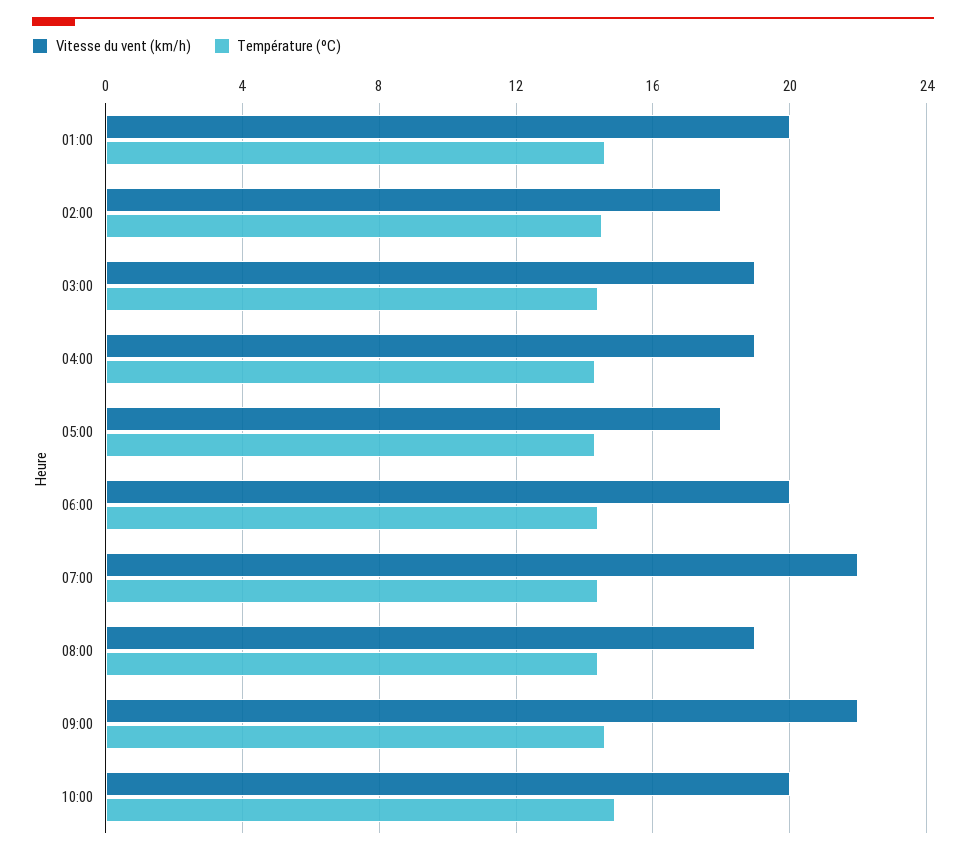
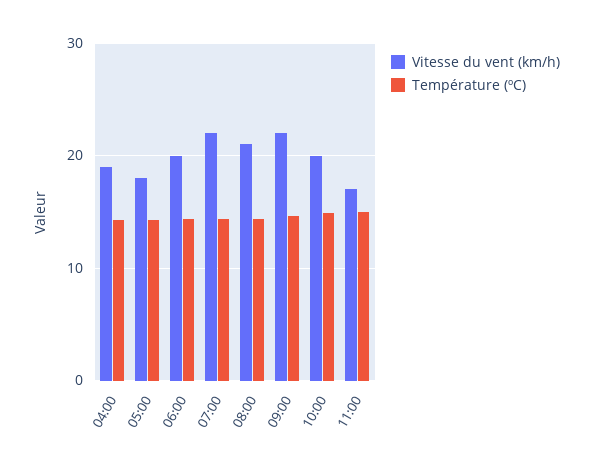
Vitesse du vent (km/h), 01:00: 20 -> none
Température (ºC), 01:00: 14.5 -> none
Vitesse du vent (km/h), 02:00: 18 -> none
Température (ºC), 02:00: 14.5 -> none
Vitesse du vent (km/h), 03:00: 19 -> none
Température (ºC), 03:00: 14.5 -> none
Vitesse du vent (km/h), 08:00: 19 -> 21
Vitesse du vent (km/h), 11:00: none -> 17
Température (ºC), 11:00: none -> 15

